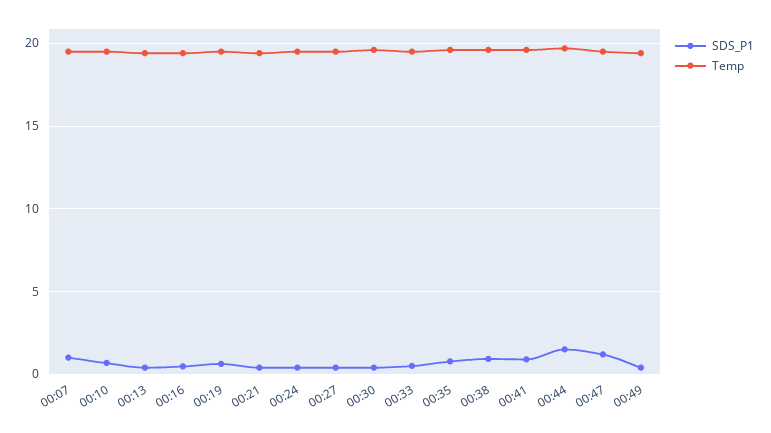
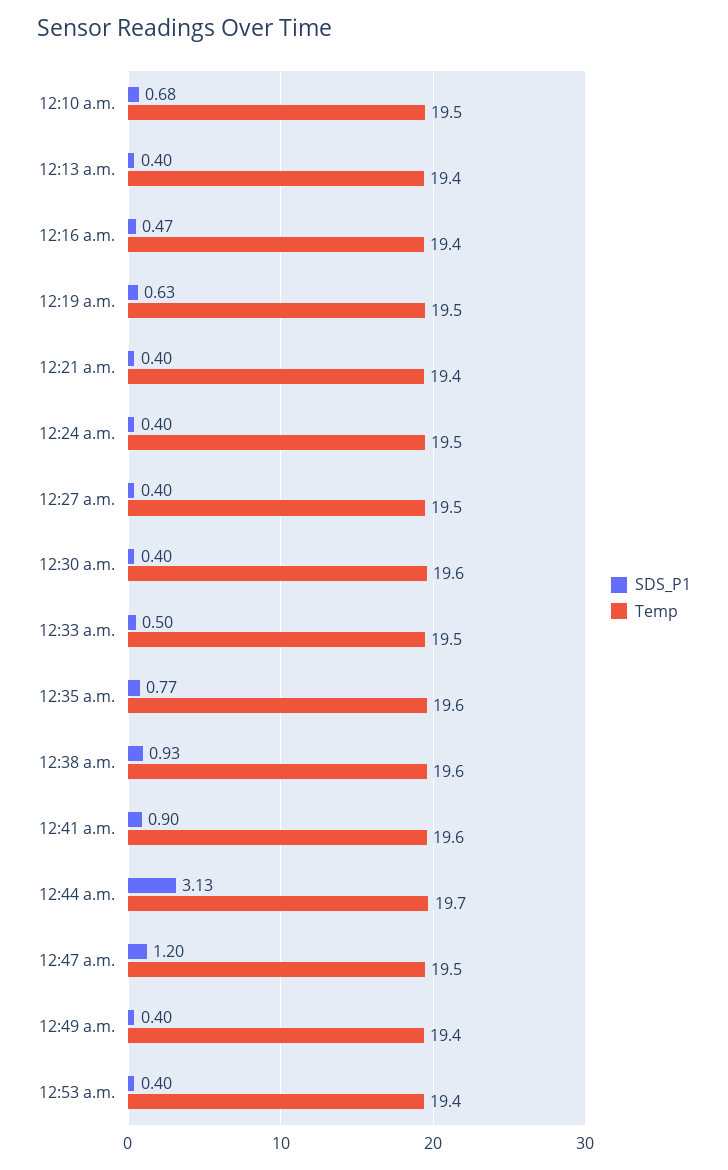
SDS_P1, 00:07: 1 -> none
Temp, 00:07: 19.5 -> none
SDS_P1, 00:44: 1.5 -> 3.13
SDS_P1, 12:53 a.m.: none -> 0.4
Temp, 12:53 a.m.: none -> 19.4

